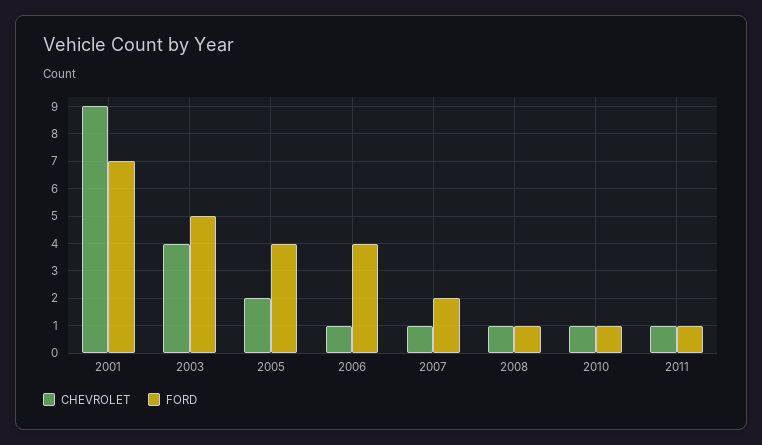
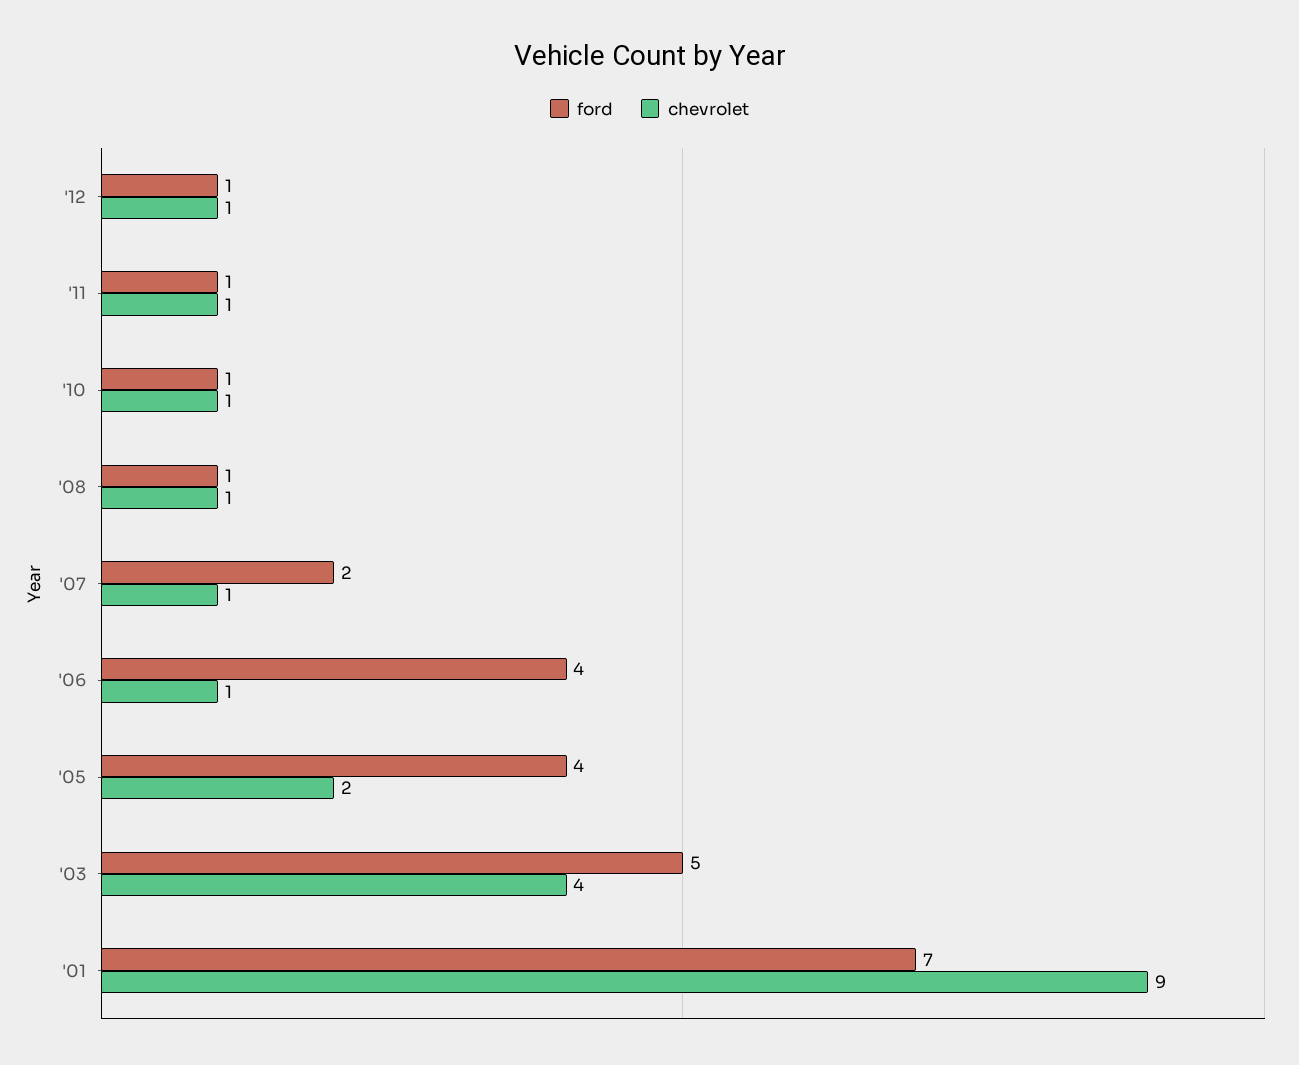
FORD, '12: none -> 1
CHEVROLET, '12: none -> 1

